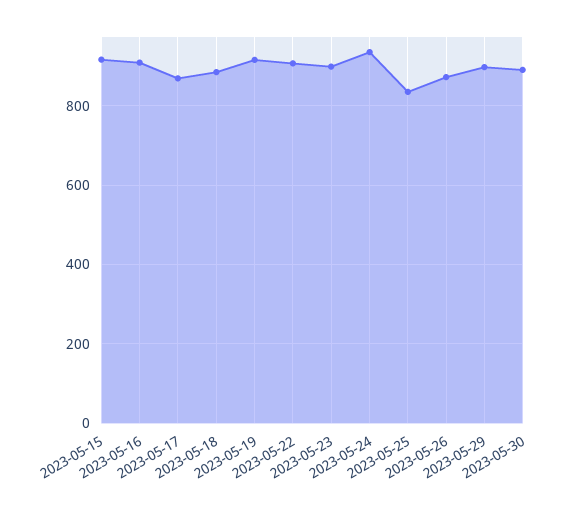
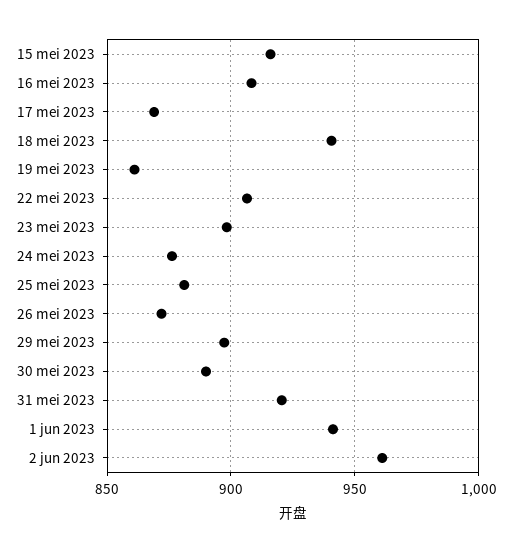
2023-05-18: 880 -> 940
2023-05-19: 920 -> 860
2023-05-24: 940 -> 875
2023-05-25: 840 -> 880
31 mei 2023: none -> 920
1 jun 2023: none -> 940
2 jun 2023: none -> 960

